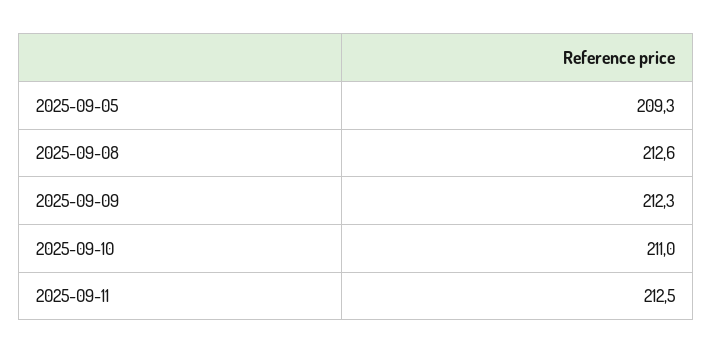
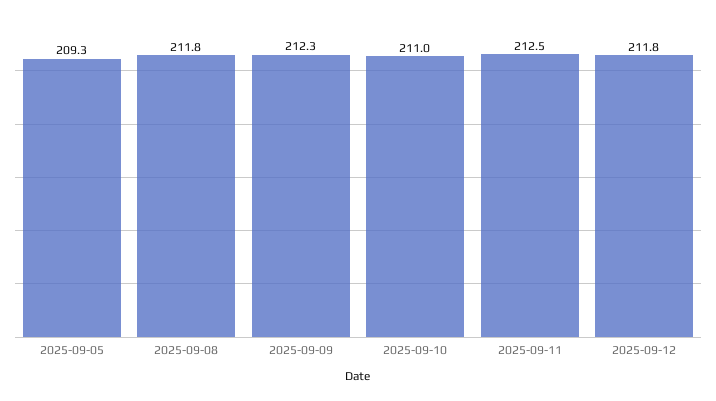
2025-09-08: 212.6 -> 211.8
2025-09-12: none -> 211.8

